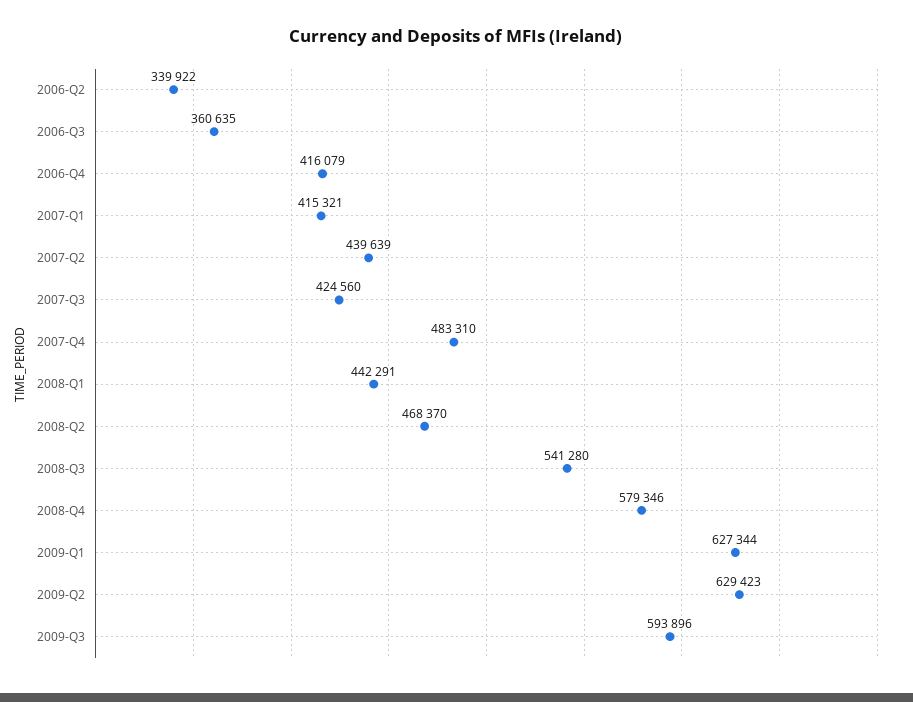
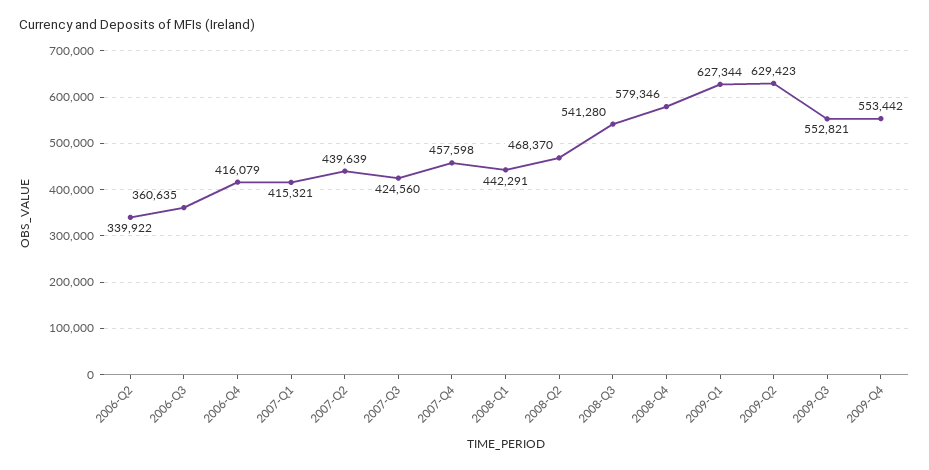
2007-Q4: 483310 -> 457598
2009-Q3: 593896 -> 552821
2009-Q4: none -> 553442

